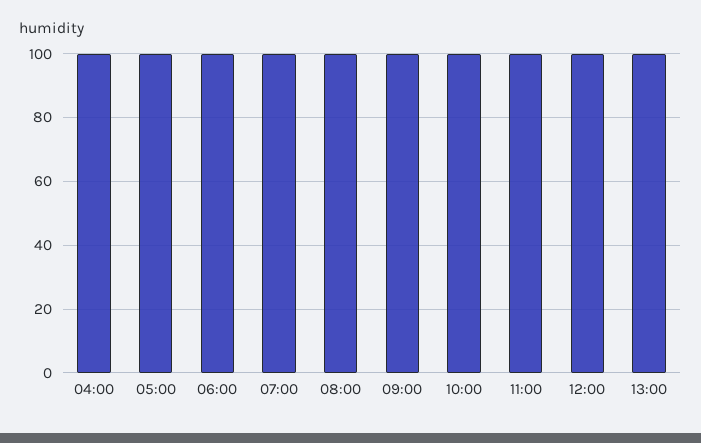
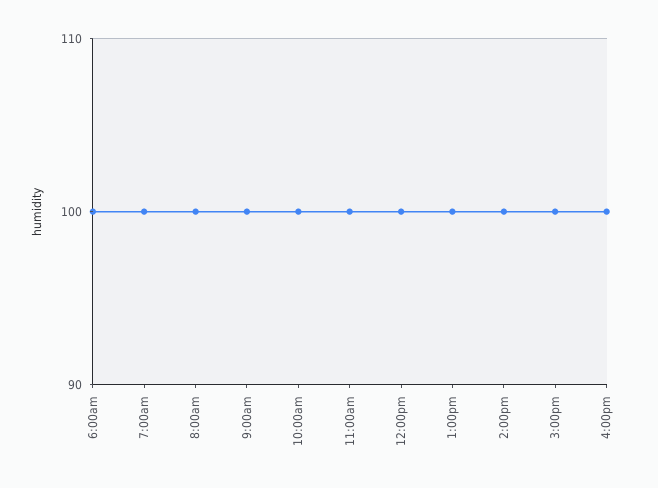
04:00: 100 -> none
05:00: 100 -> none
2:00pm: none -> 100
3:00pm: none -> 100
4:00pm: none -> 100

